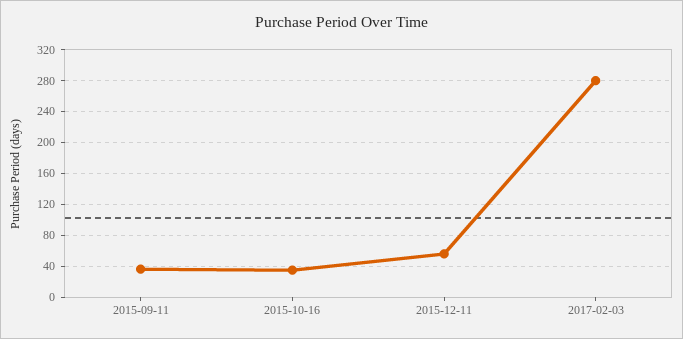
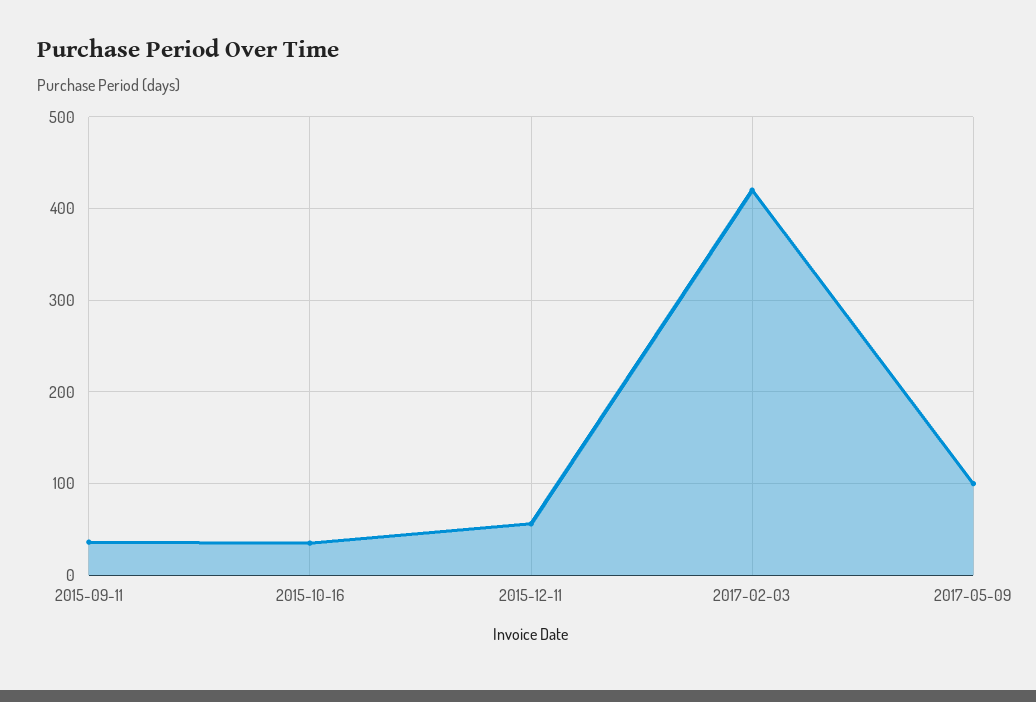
2017-02-03: 280 -> 420
2017-05-09: none -> 100

